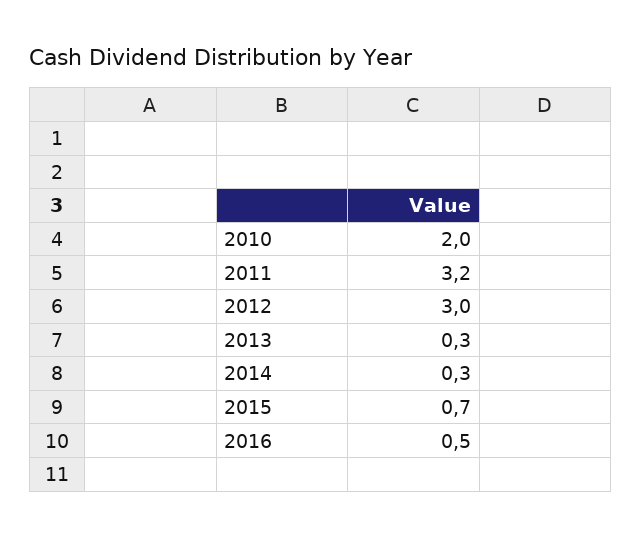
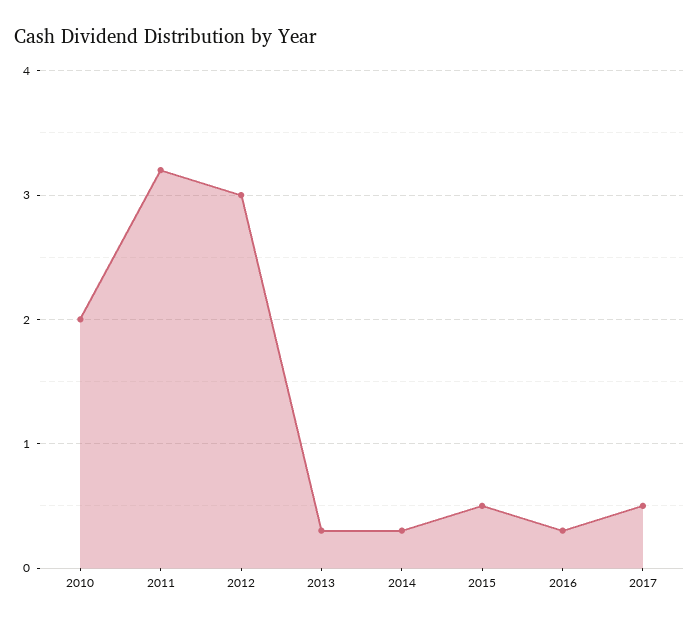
2015: 0.7 -> 0.5
2016: 0.5 -> 0.3
2017: none -> 0.5

